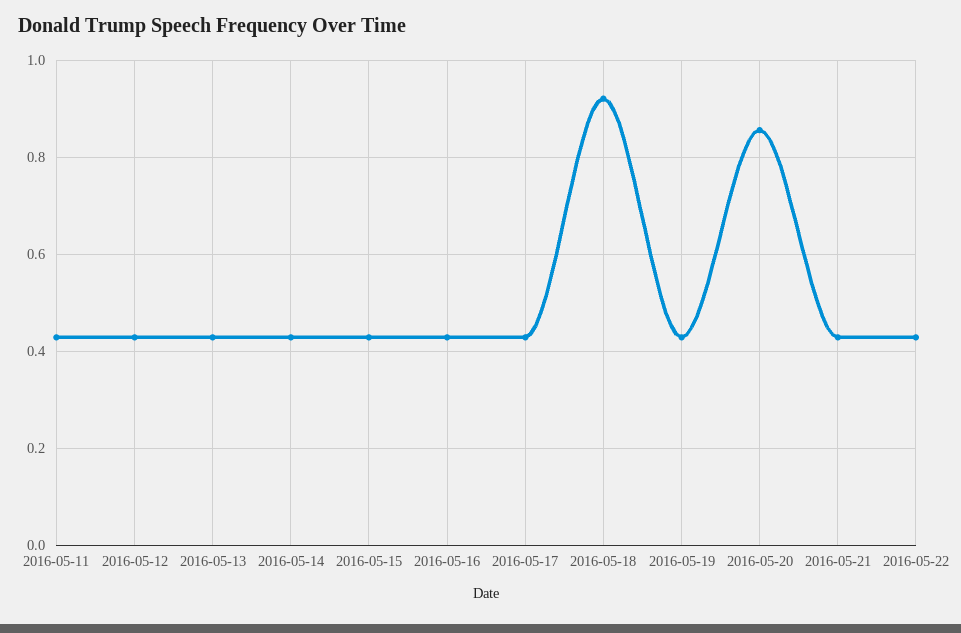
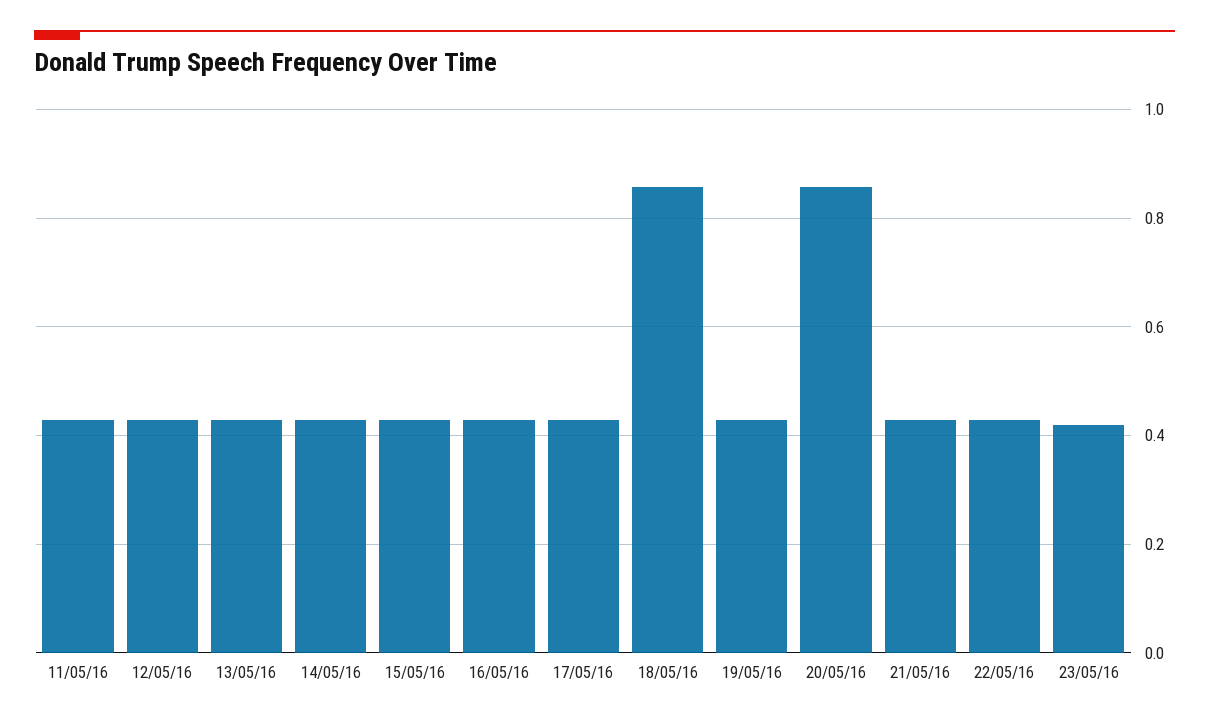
2016-05-18: 0.92 -> 0.86
23/05/16: none -> 0.42

